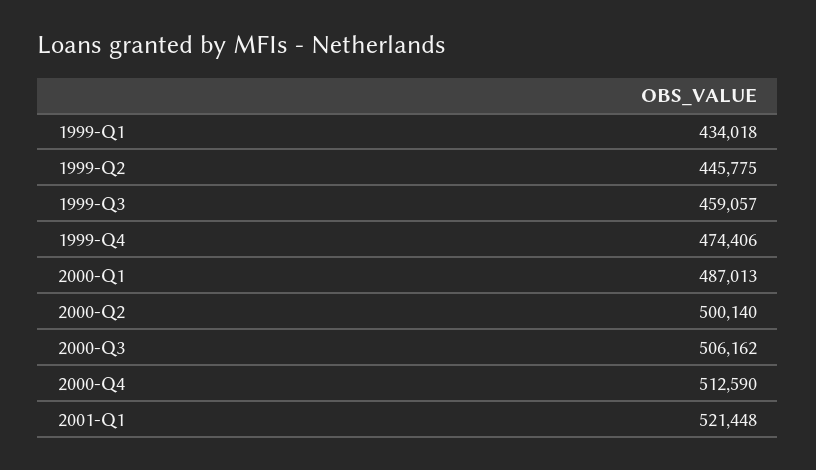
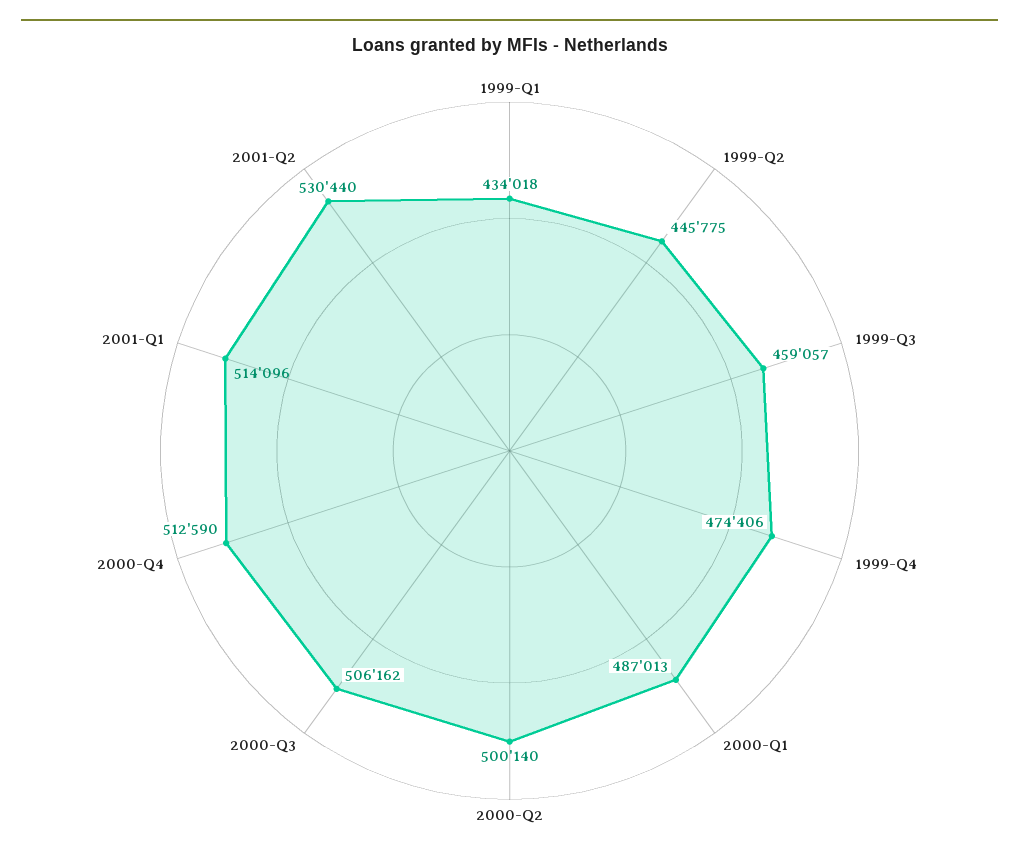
2001-Q1: 521448 -> 514096
2001-Q2: none -> 530440

